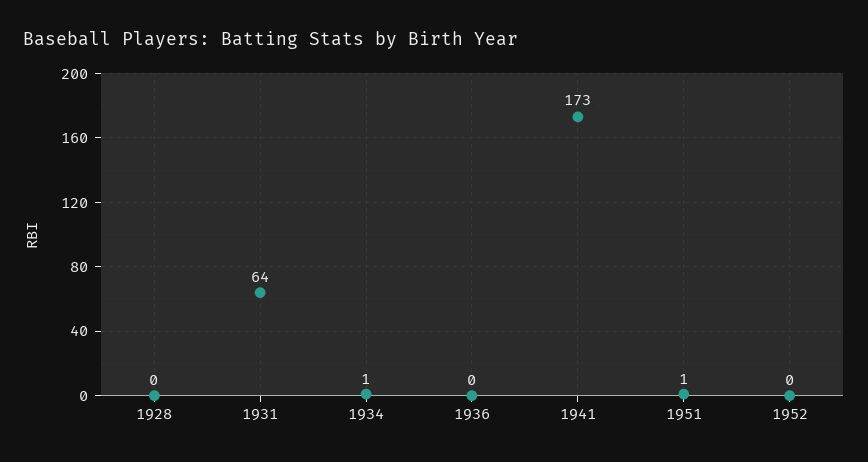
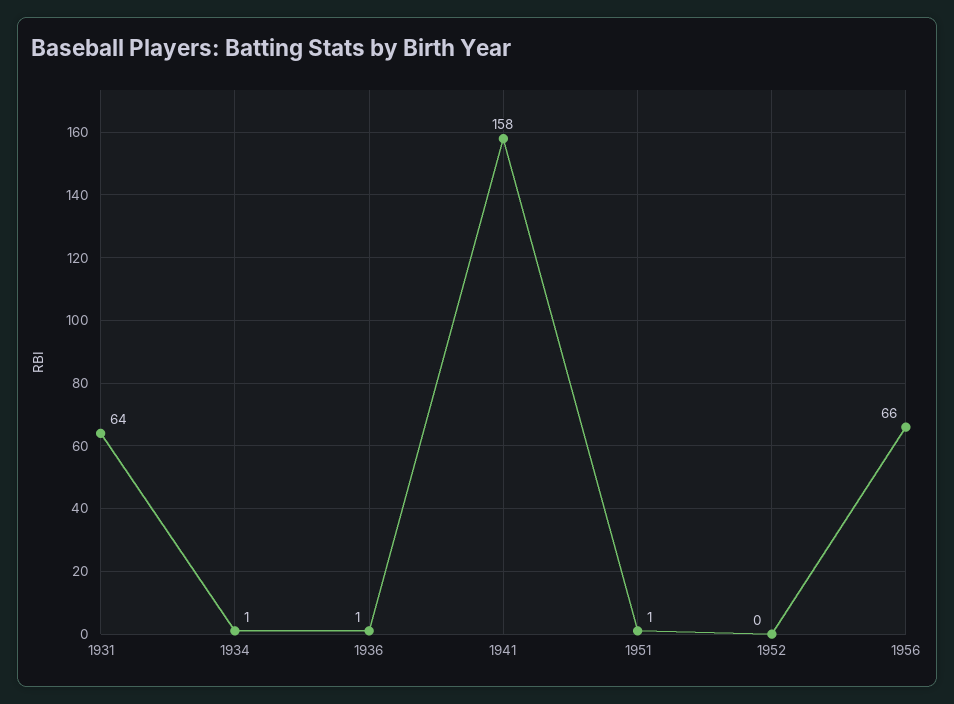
1928: 0 -> none
1936: 0 -> 1
1941: 173 -> 158
1956: none -> 66

